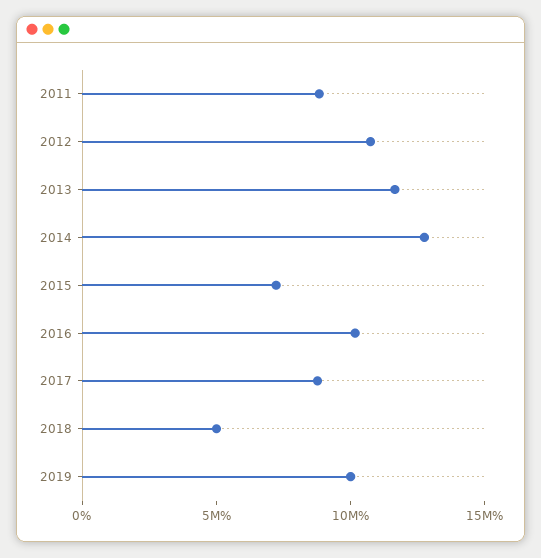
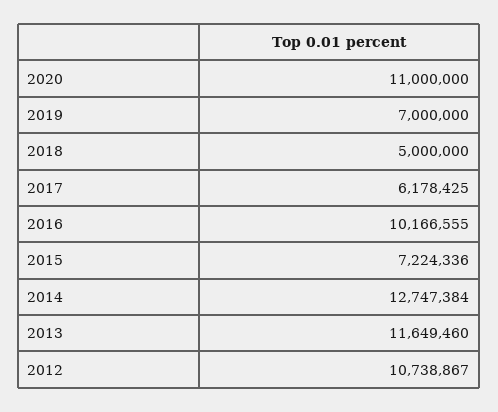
2011: 9000000 -> none
2017: 9000000 -> 6178425
2019: 10000000 -> 7000000
2020: none -> 11000000

